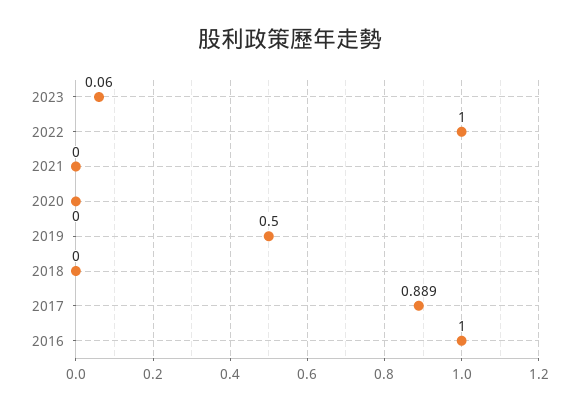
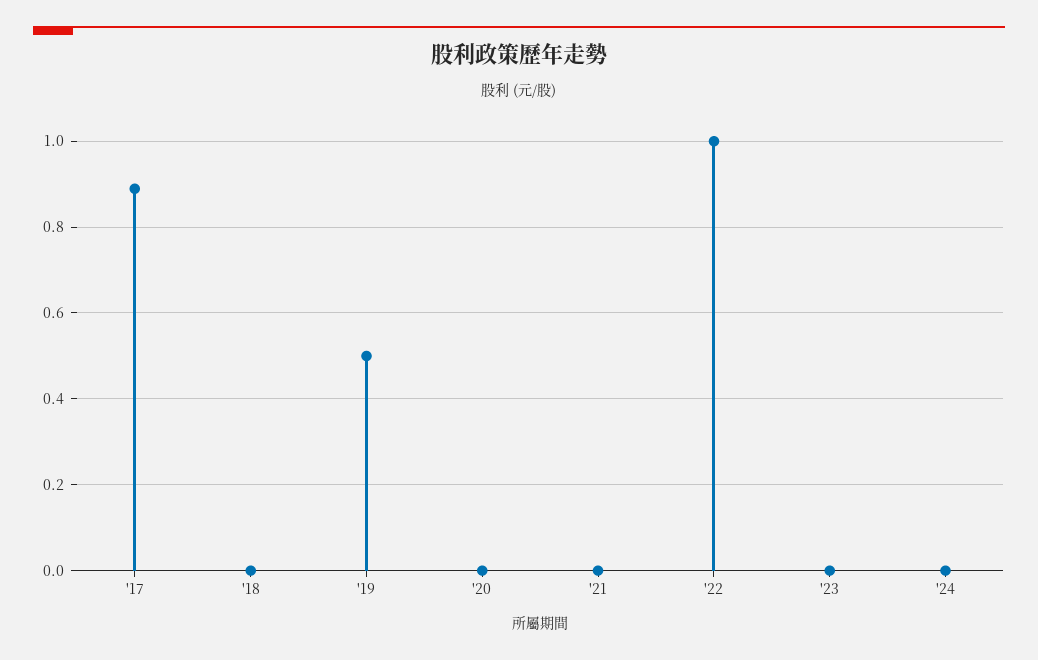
2023: 0.06 -> 0
2016: 1 -> none
'24: none -> 0

